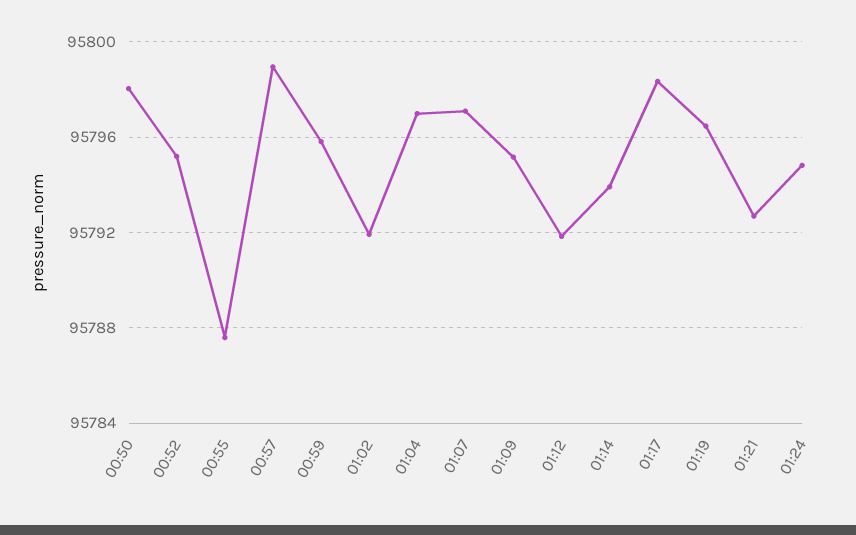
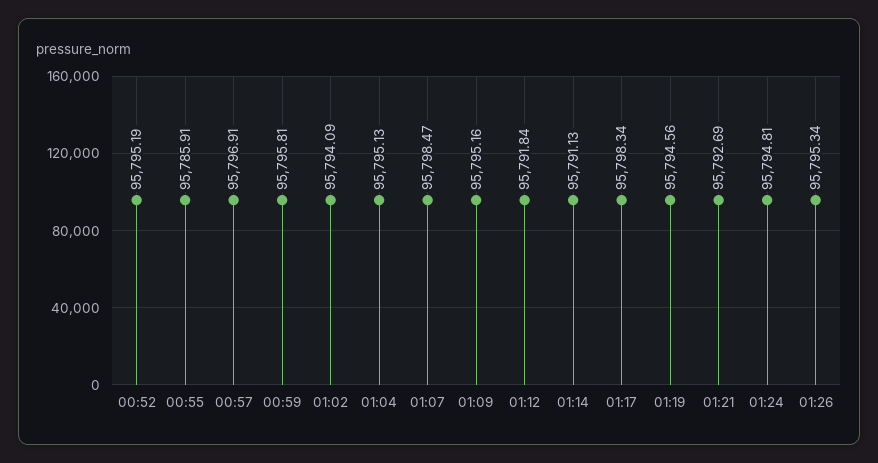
00:50: 95798 -> none
00:55: 95787.5 -> 95785.91
00:57: 95799 -> 95796.91
01:02: 95792 -> 95794.09
01:04: 95797 -> 95795.13
01:07: 95797 -> 95798.47
01:14: 95794 -> 95791.13
01:19: 95796.5 -> 95794.56
01:26: none -> 95795.34

